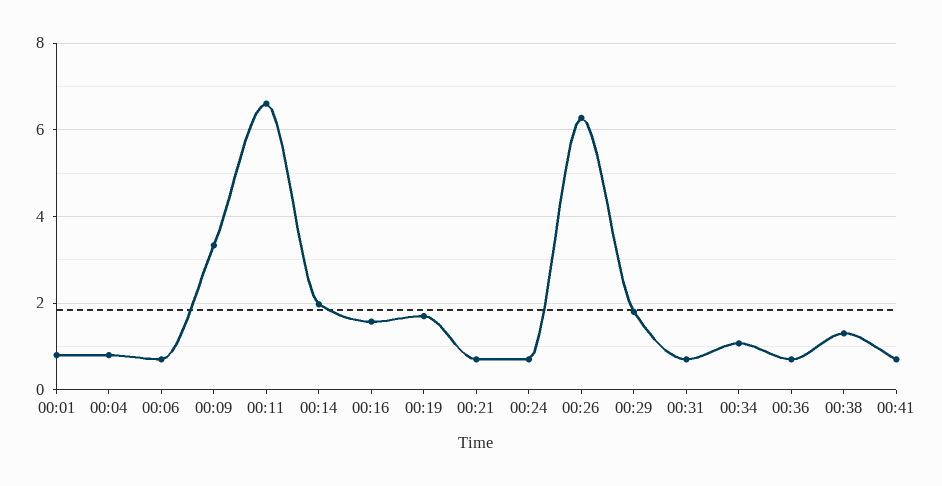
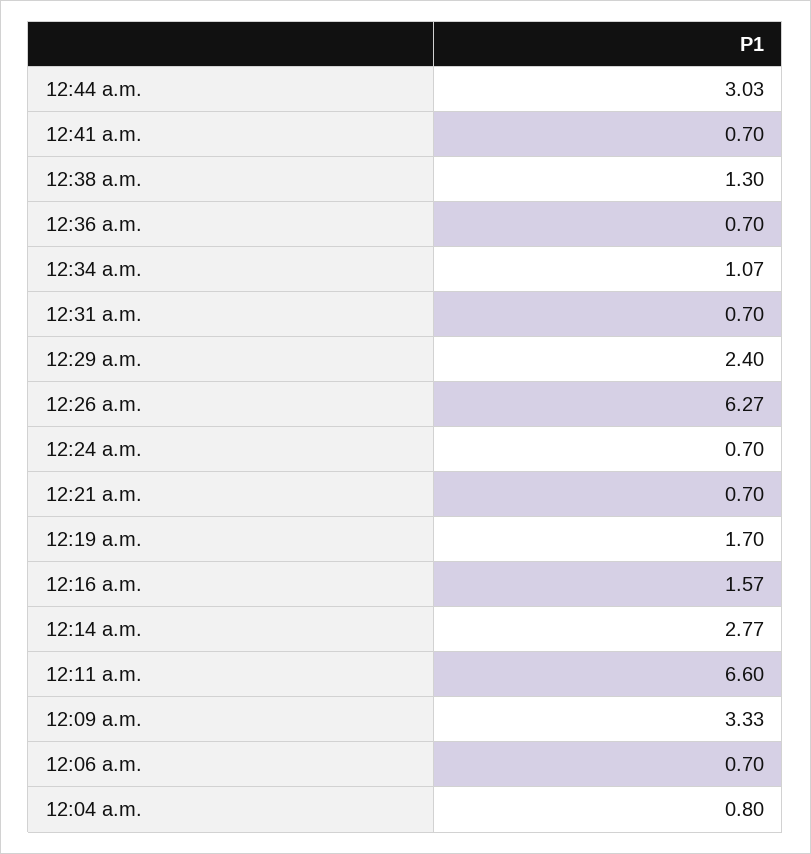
00:01: 0.8 -> none
00:14: 2 -> 2.77
00:29: 1.8 -> 2.4
12:44 a.m.: none -> 3.03

